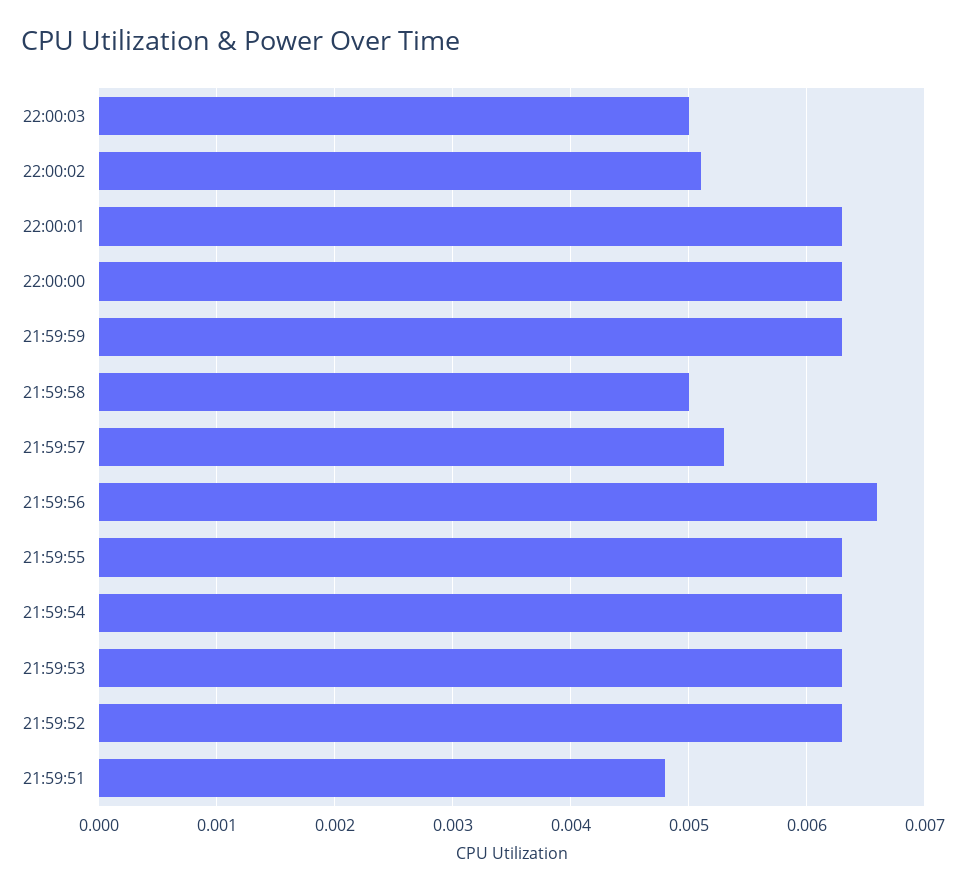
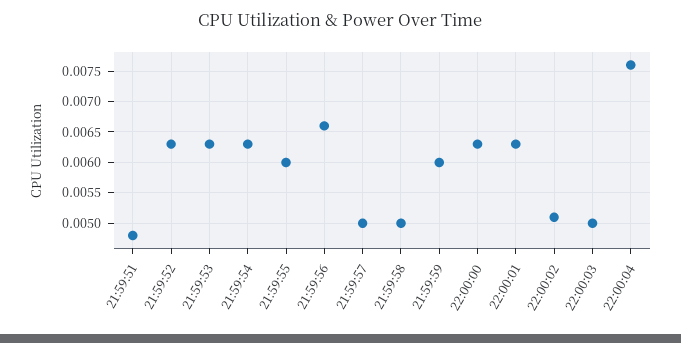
21:59:59: 0.0063 -> 0.006
21:59:57: 0.0053 -> 0.005
21:59:55: 0.0063 -> 0.006
22:00:04: none -> 0.0076

